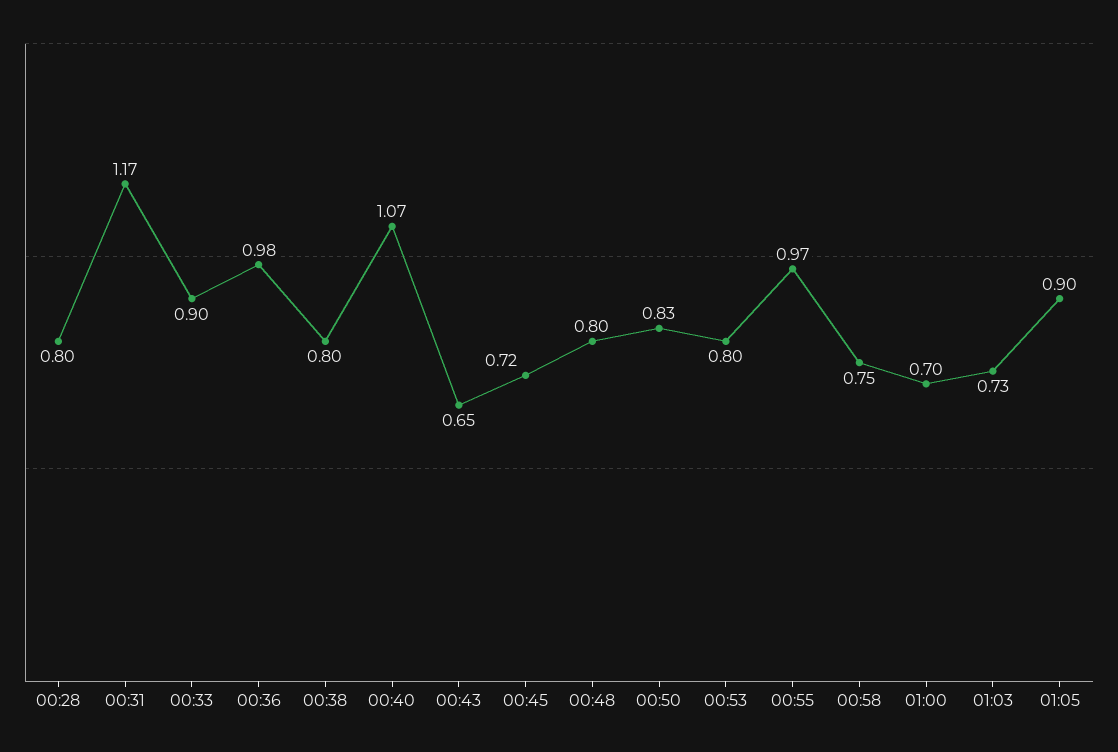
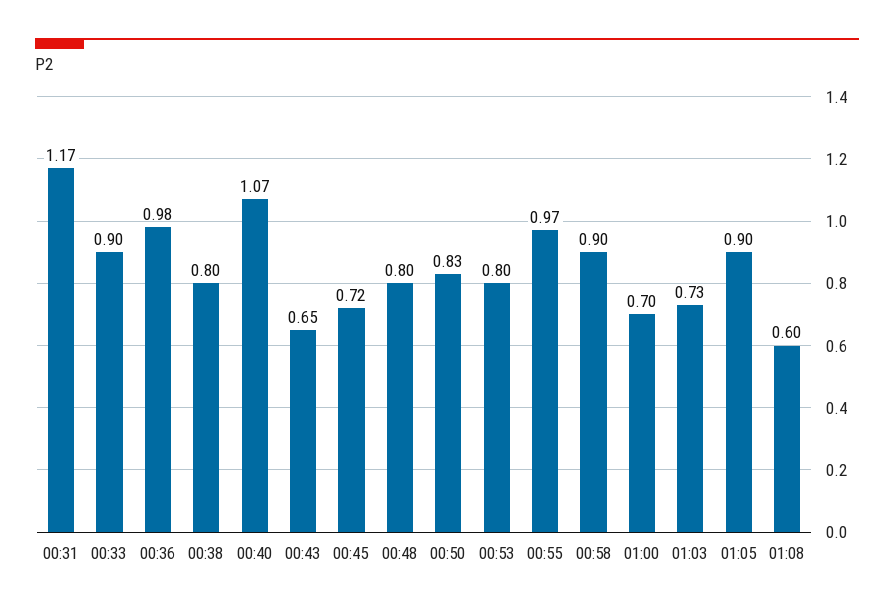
00:28: 0.8 -> none
00:58: 0.75 -> 0.9
01:08: none -> 0.6

